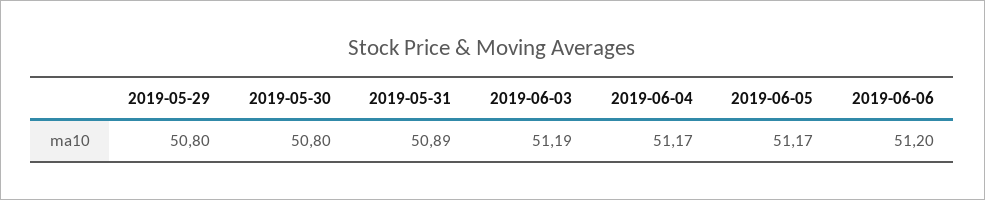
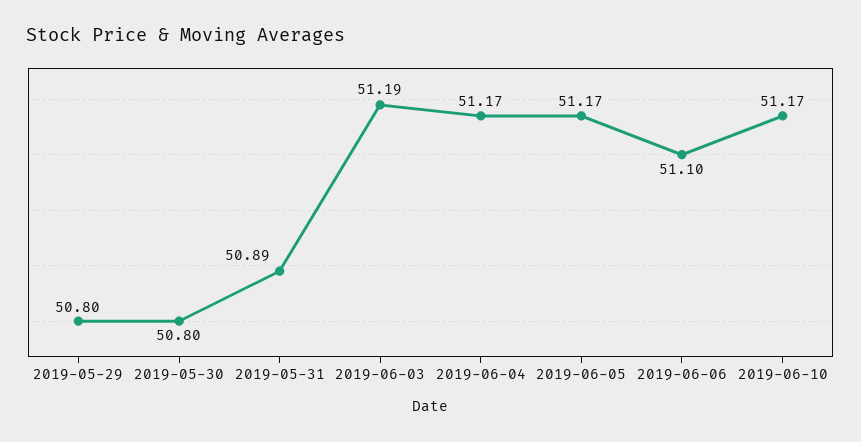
2019-06-06: 51.2 -> 51.1
2019-06-10: none -> 51.17

